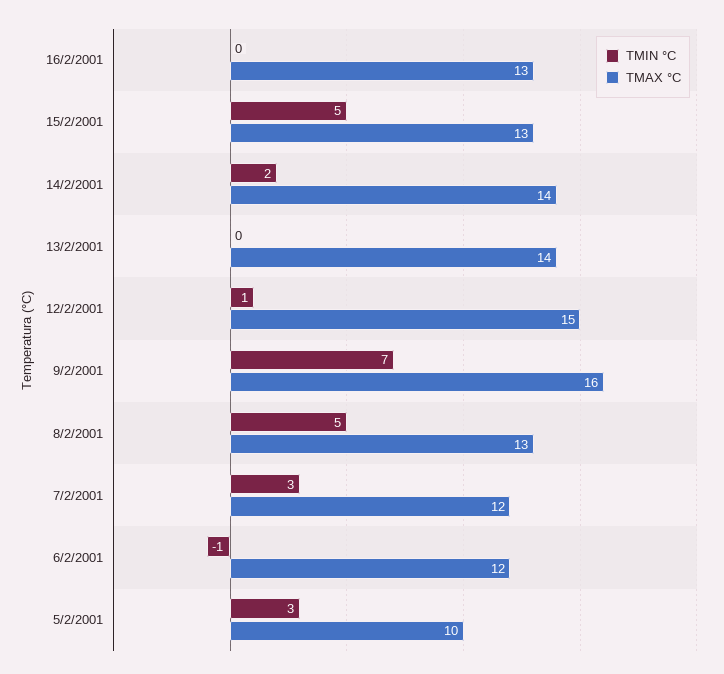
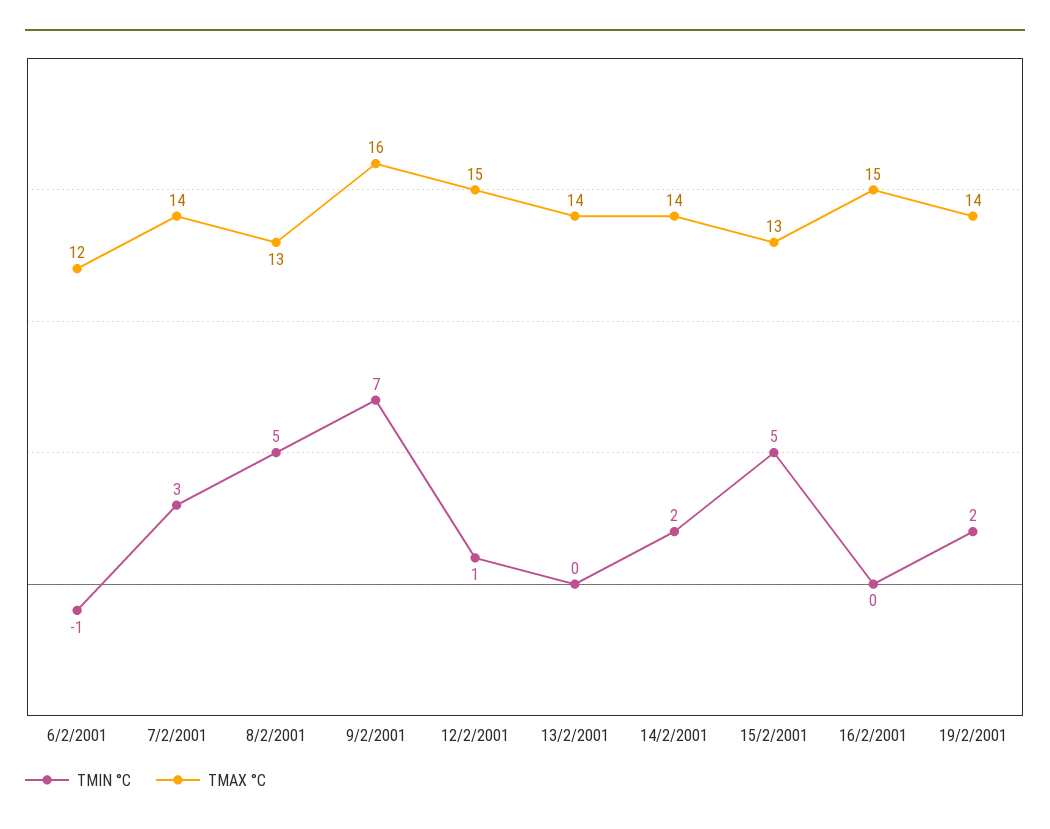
TMAX °C, 16/2/2001: 13 -> 15
TMAX °C, 7/2/2001: 12 -> 14
TMIN °C, 5/2/2001: 3 -> none
TMAX °C, 5/2/2001: 10 -> none
TMIN °C, 19/2/2001: none -> 2
TMAX °C, 19/2/2001: none -> 14

